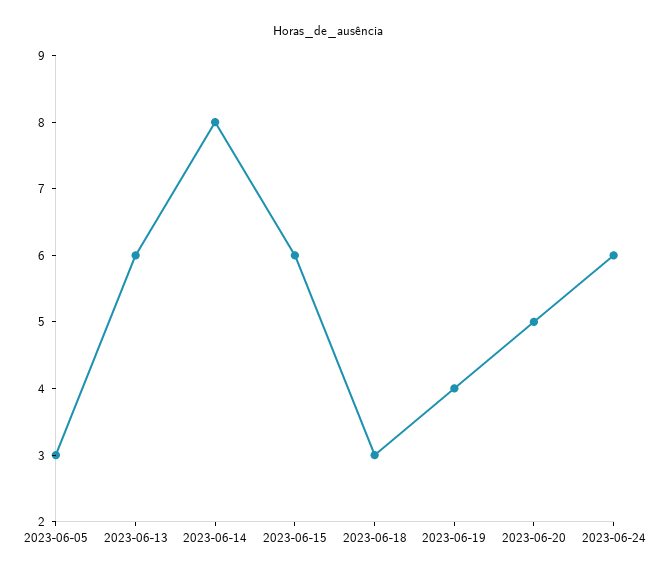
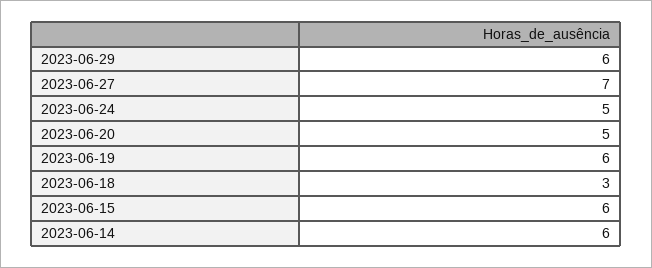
2023-06-05: 3 -> none
2023-06-13: 6 -> none
2023-06-14: 8 -> 6
2023-06-19: 4 -> 6
2023-06-24: 6 -> 5
2023-06-29: none -> 6
2023-06-27: none -> 7

